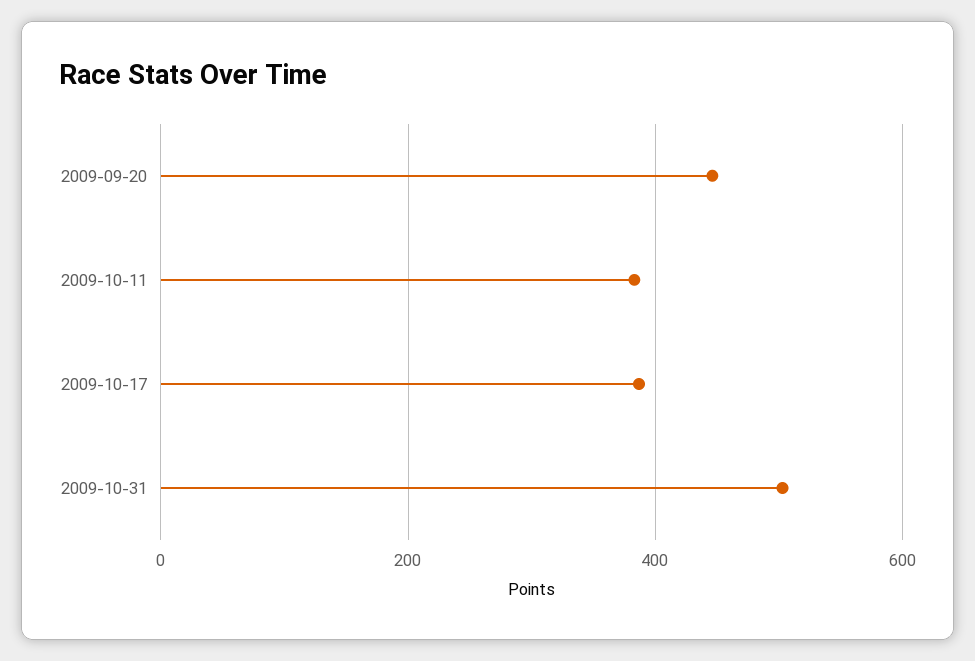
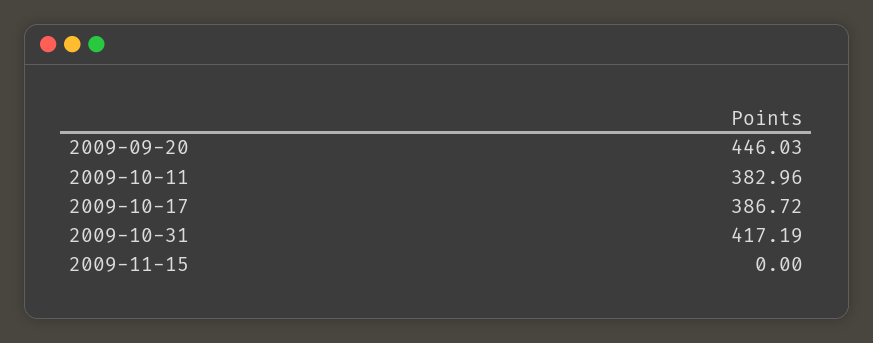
2009-10-31: 500 -> 417.19
2009-11-15: none -> 0

